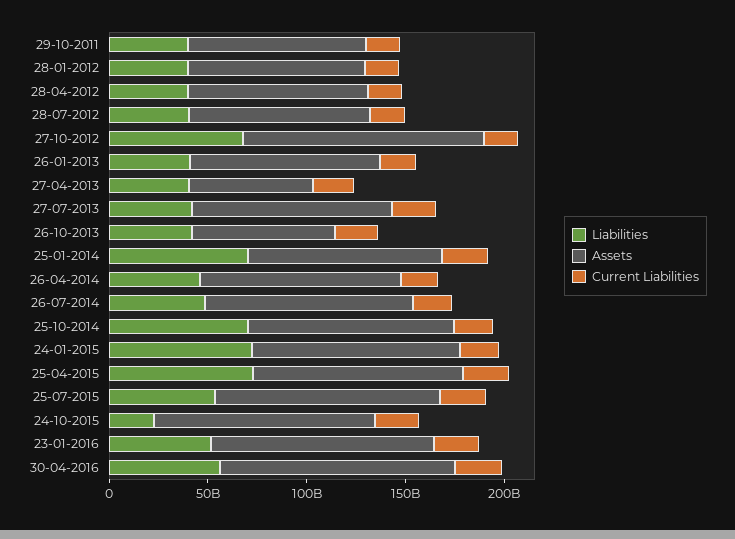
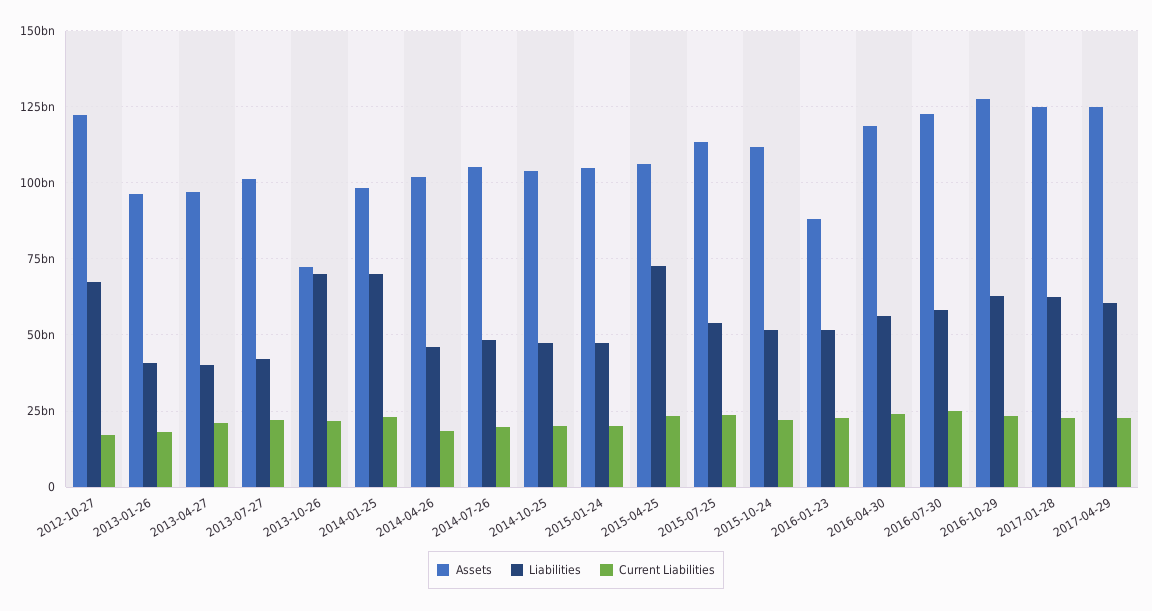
Liabilities, 29-10-2011: 40000000000 -> none
Assets, 29-10-2011: 90000000000 -> none
Current Liabilities, 29-10-2011: 20000000000 -> none
Liabilities, 28-01-2012: 40000000000 -> none
Assets, 28-01-2012: 90000000000 -> none
Current Liabilities, 28-01-2012: 20000000000 -> none
Liabilities, 28-04-2012: 40000000000 -> none
Assets, 28-04-2012: 90000000000 -> none
Current Liabilities, 28-04-2012: 20000000000 -> none
Liabilities, 28-07-2012: 40000000000 -> none
Assets, 28-07-2012: 90000000000 -> none
Current Liabilities, 28-07-2012: 20000000000 -> none
Assets, 27-04-2013: 60000000000 -> 97500000000
Liabilities, 26-10-2013: 40000000000 -> 70000000000
Liabilities, 25-10-2014: 70000000000 -> 47500000000
Liabilities, 24-01-2015: 70000000000 -> 47500000000
Liabilities, 24-10-2015: 20000000000 -> 52500000000
Assets, 23-01-2016: 110000000000 -> 87500000000
Assets, 2016-07-30: none -> 122500000000
Liabilities, 2016-07-30: none -> 57500000000
Current Liabilities, 2016-07-30: none -> 25000000000
Assets, 2016-10-29: none -> 127500000000
Liabilities, 2016-10-29: none -> 62500000000
Current Liabilities, 2016-10-29: none -> 22500000000
Assets, 2017-01-28: none -> 125000000000
Liabilities, 2017-01-28: none -> 62500000000
Current Liabilities, 2017-01-28: none -> 22500000000
Assets, 2017-04-29: none -> 125000000000
Liabilities, 2017-04-29: none -> 60000000000
Current Liabilities, 2017-04-29: none -> 22500000000

